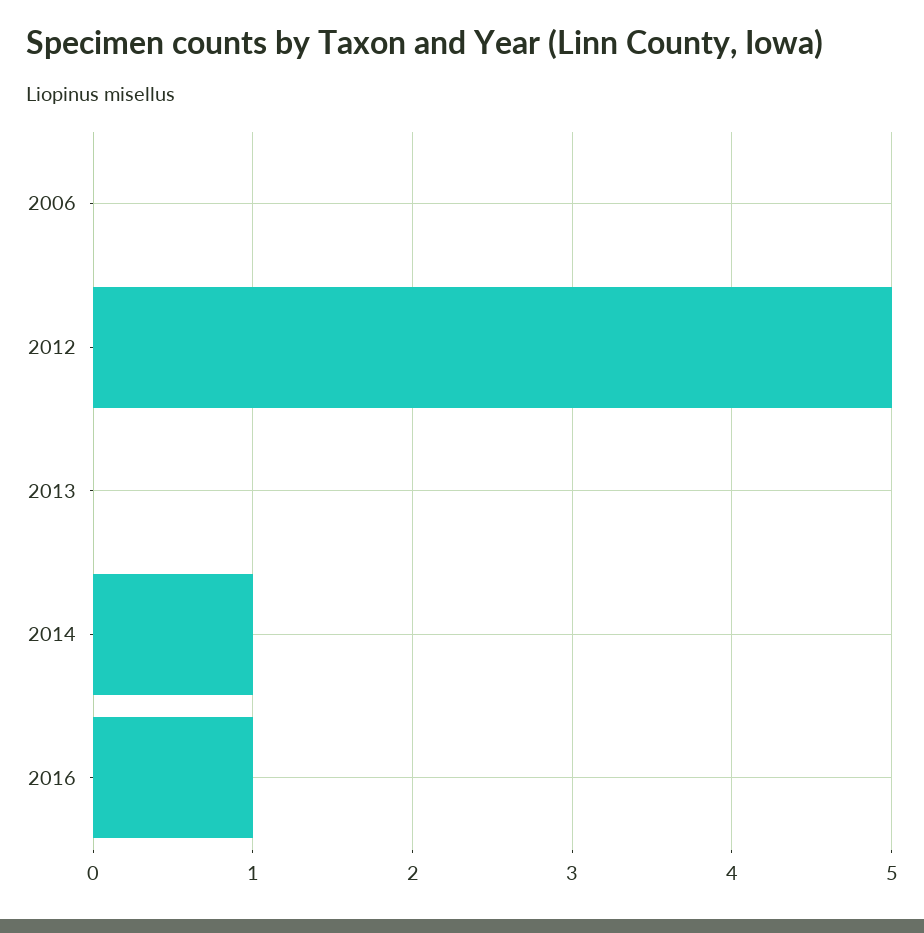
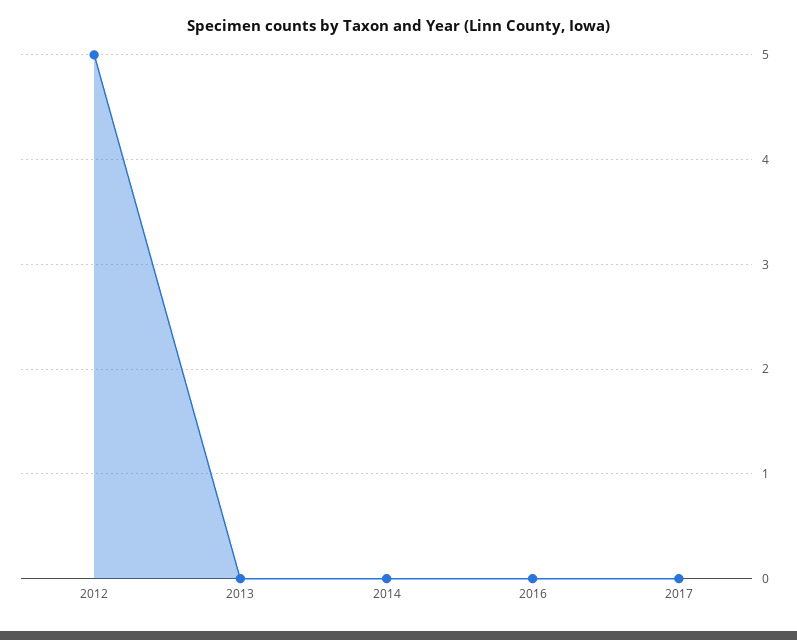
2006: 0 -> none
2014: 1 -> 0
2016: 1 -> 0
2017: none -> 0

